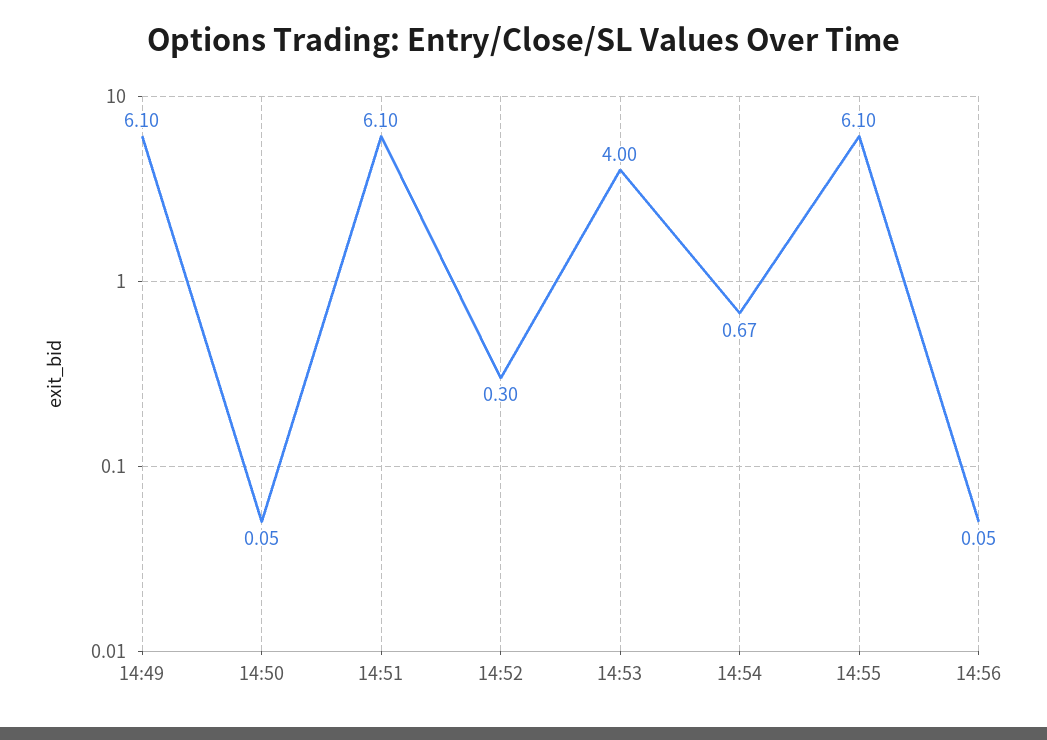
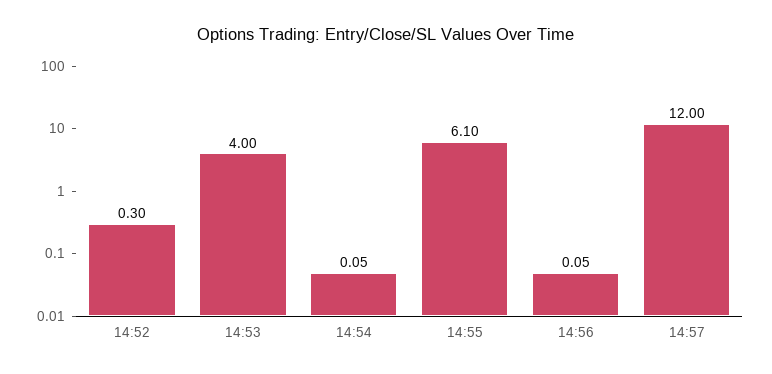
14:49: 6.1 -> none
14:50: 0.05 -> none
14:51: 6.1 -> none
14:54: 0.67 -> 0.05
14:57: none -> 12

